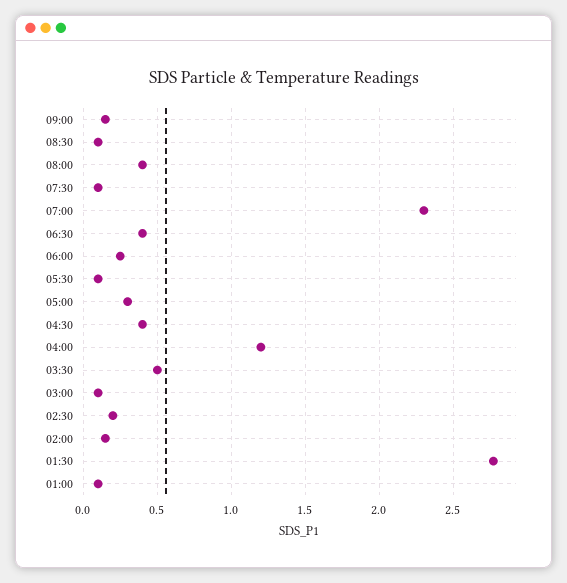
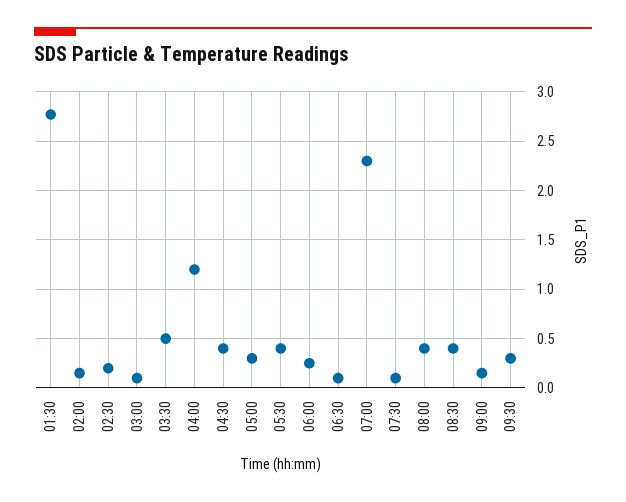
08:30: 0.1 -> 0.4
06:30: 0.4 -> 0.1
05:30: 0.1 -> 0.4
01:00: 0.1 -> none
09:30: none -> 0.3

